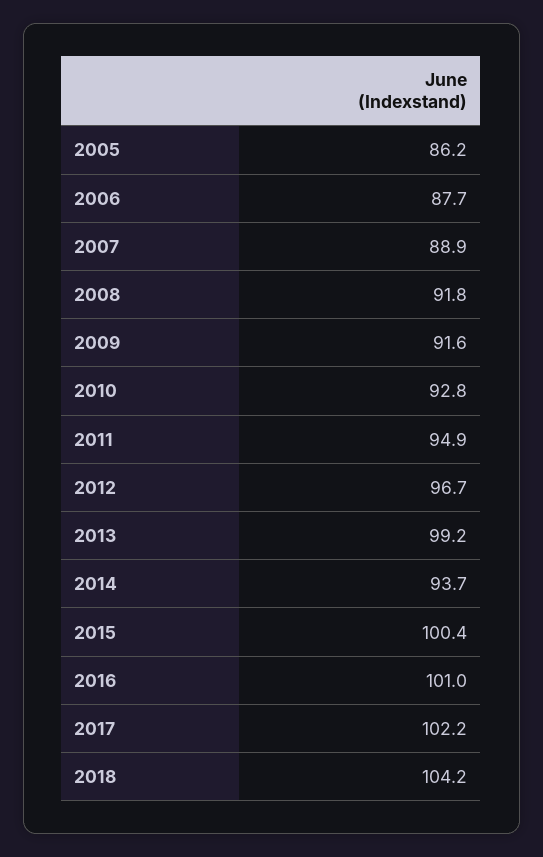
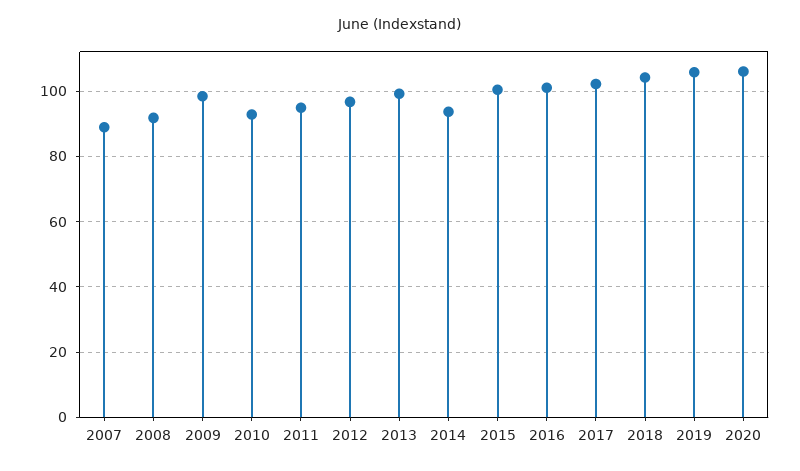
2005: 86.2 -> none
2006: 87.7 -> none
2009: 91.6 -> 98
2019: none -> 106
2020: none -> 106

